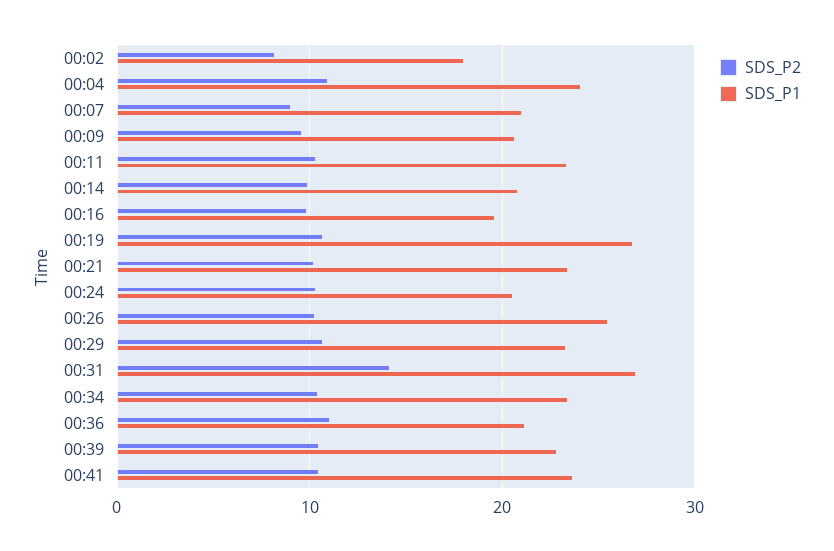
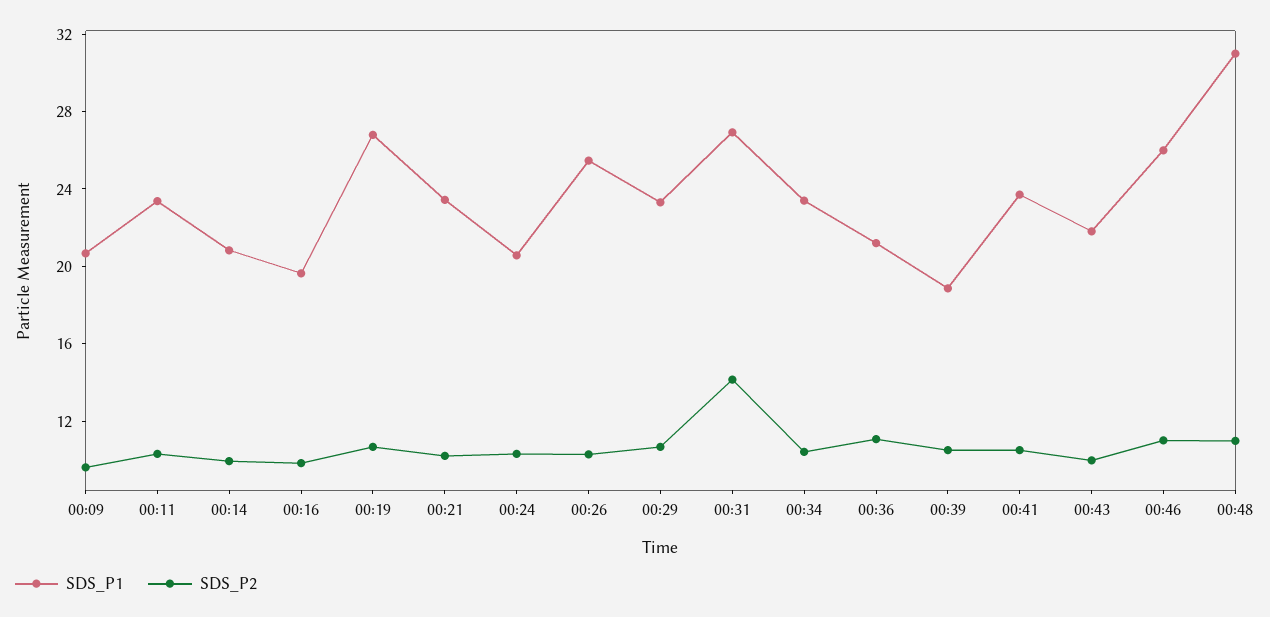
SDS_P2, 00:02: 8 -> none
SDS_P1, 00:02: 18 -> none
SDS_P2, 00:04: 11 -> none
SDS_P1, 00:04: 24 -> none
SDS_P2, 00:07: 9 -> none
SDS_P1, 00:07: 21 -> none
SDS_P1, 00:39: 23 -> 19
SDS_P1, 00:43: none -> 22
SDS_P2, 00:43: none -> 10
SDS_P1, 00:46: none -> 26
SDS_P2, 00:46: none -> 11
SDS_P1, 00:48: none -> 31
SDS_P2, 00:48: none -> 11

